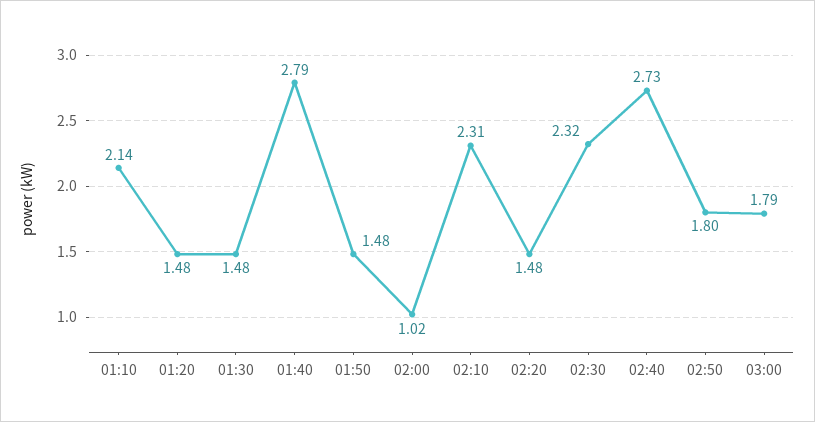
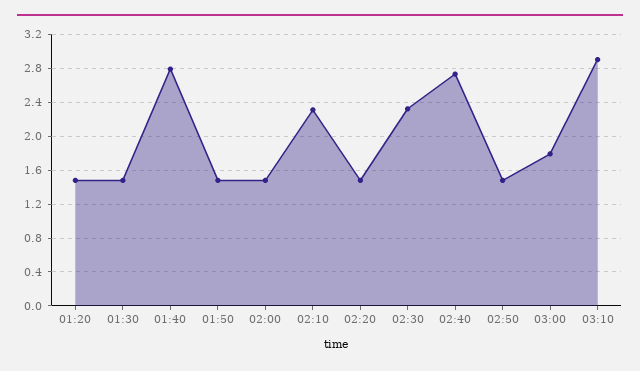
01:10: 2.14 -> none
02:00: 1.02 -> 1.5
02:50: 1.8 -> 1.5
03:10: none -> 2.9

